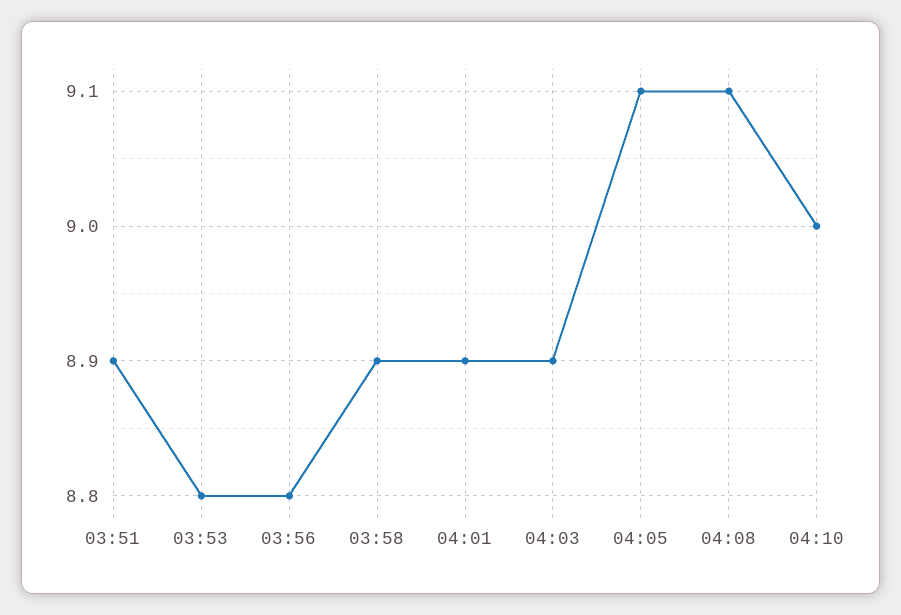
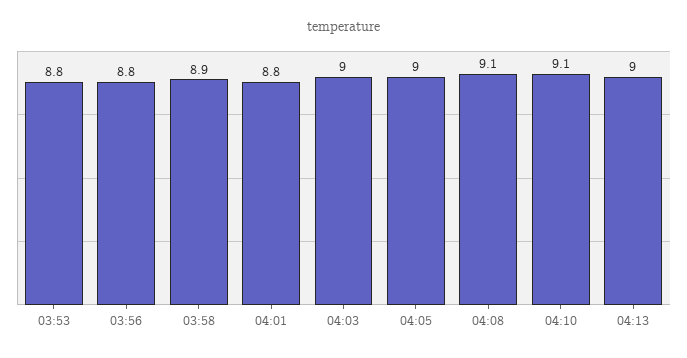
03:51: 8.9 -> none
04:01: 8.9 -> 8.8
04:03: 8.9 -> 9
04:05: 9.1 -> 9
04:10: 9 -> 9.1
04:13: none -> 9

